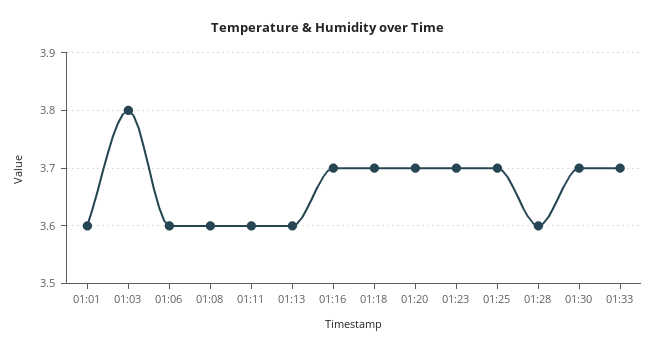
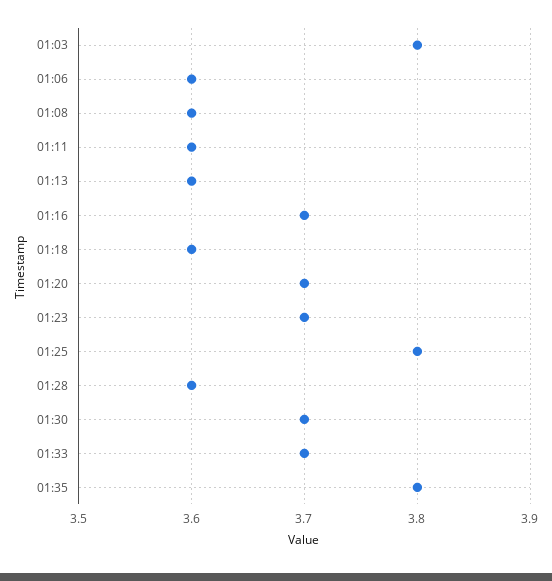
01:01: 3.6 -> none
01:18: 3.7 -> 3.6
01:25: 3.7 -> 3.8
01:35: none -> 3.8

